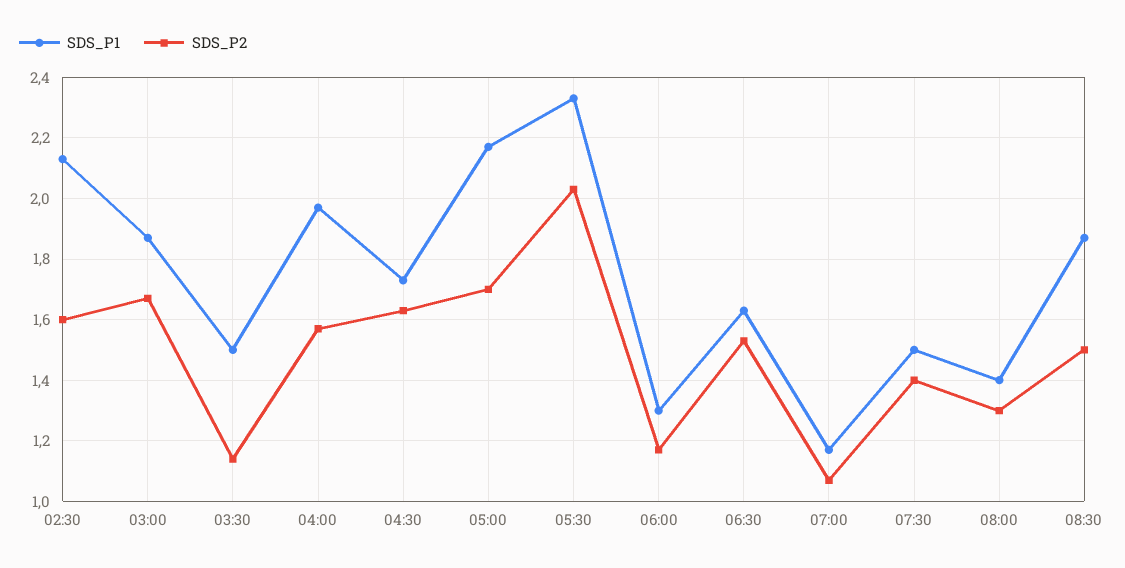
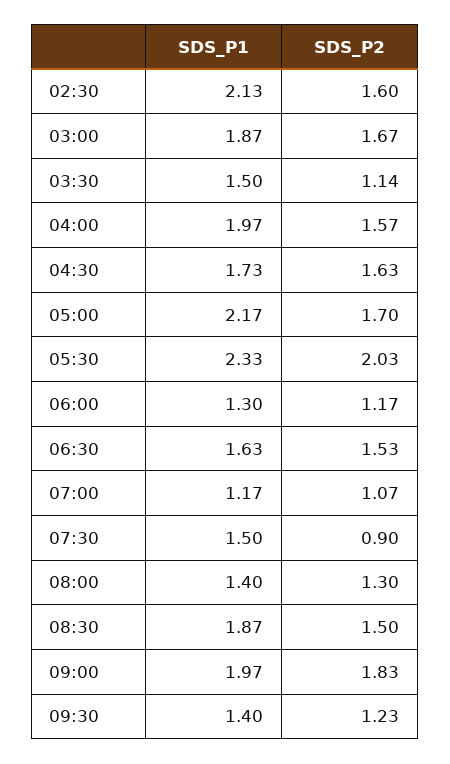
SDS_P2, 07:30: 1.4 -> 0.9
SDS_P1, 09:00: none -> 1.97
SDS_P2, 09:00: none -> 1.83
SDS_P1, 09:30: none -> 1.4
SDS_P2, 09:30: none -> 1.23

